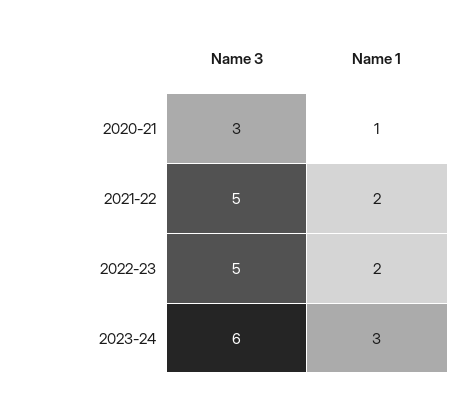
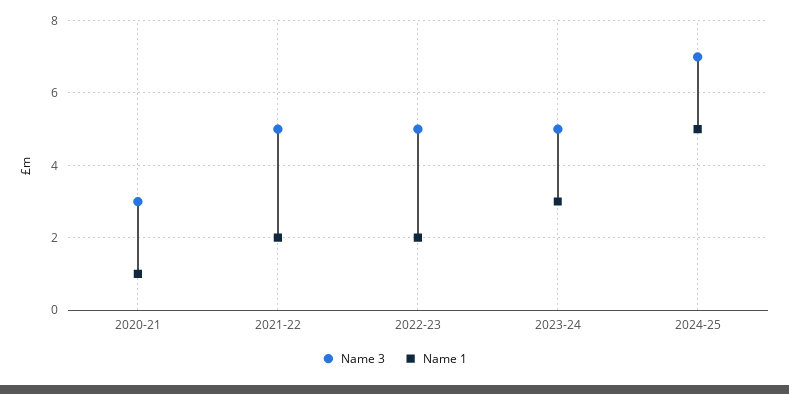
Name 3, 2023-24: 6 -> 5
Name 3, 2024-25: none -> 7
Name 1, 2024-25: none -> 5

